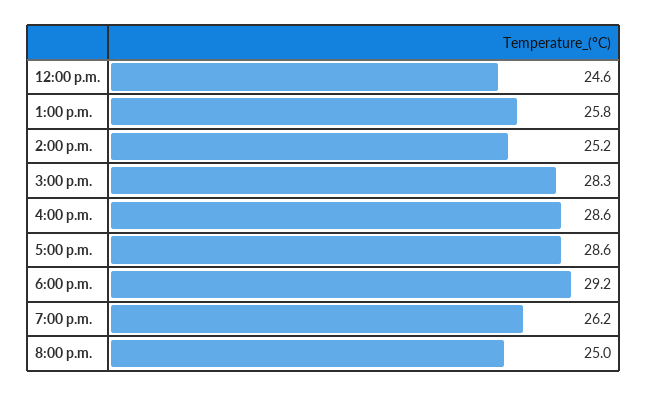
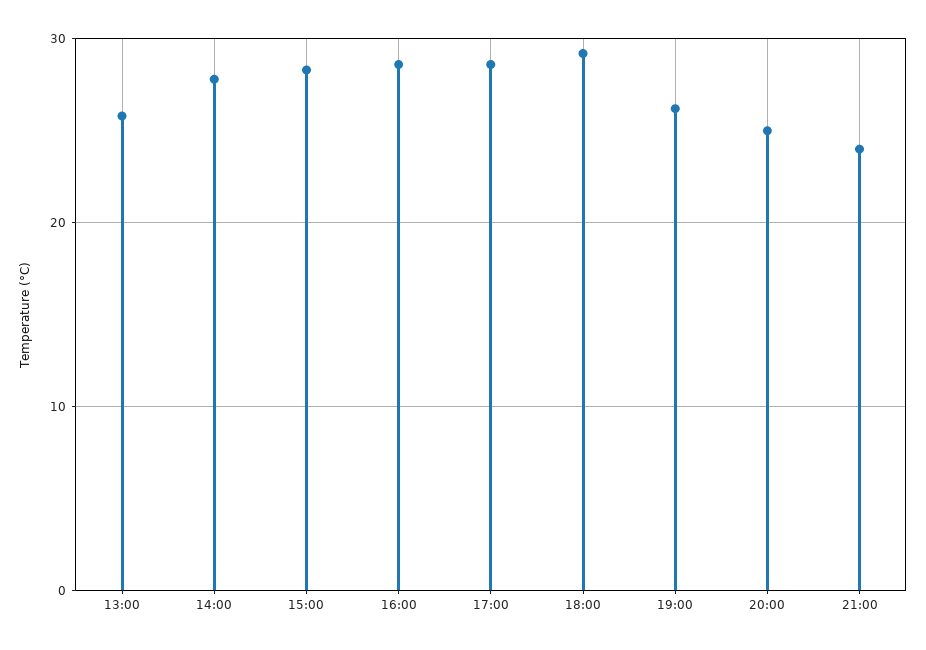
12:00 p.m.: 24.6 -> none
2:00 p.m.: 25.2 -> 28
21:00: none -> 24

